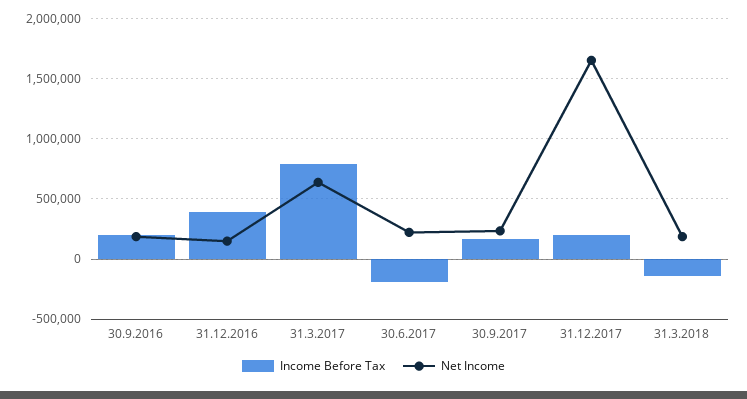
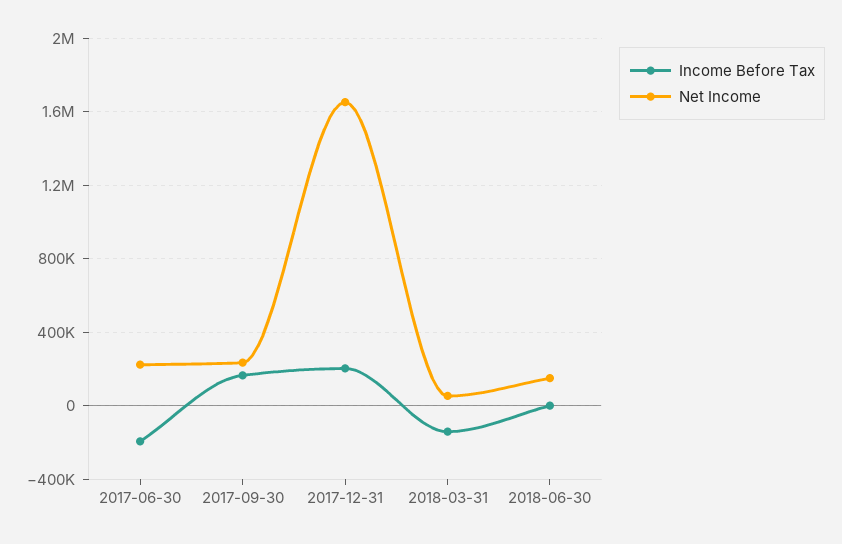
Income Before Tax, 30.9.2016: 200000 -> none
Net Income, 30.9.2016: 200000 -> none
Income Before Tax, 31.12.2016: 400000 -> none
Net Income, 31.12.2016: 150000 -> none
Income Before Tax, 31.3.2017: 800000 -> none
Net Income, 31.3.2017: 650000 -> none
Net Income, 31.3.2018: 200000 -> 50000
Income Before Tax, 2018-06-30: none -> 0
Net Income, 2018-06-30: none -> 150000

